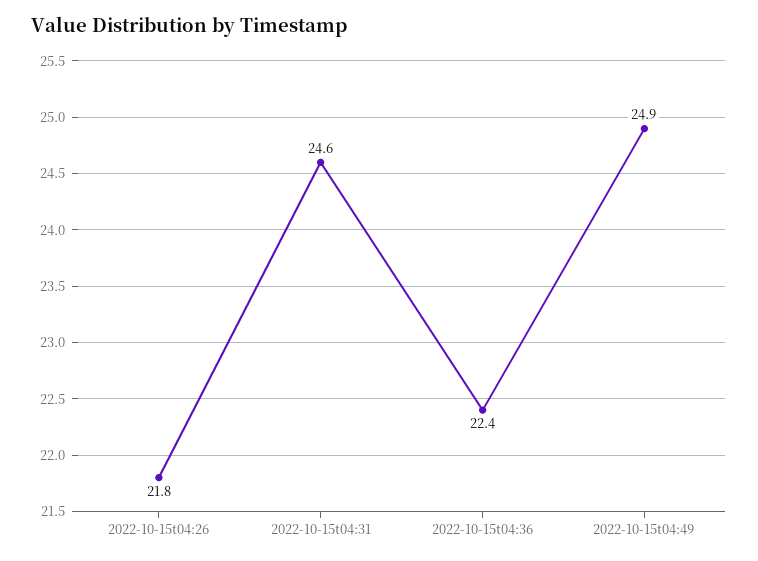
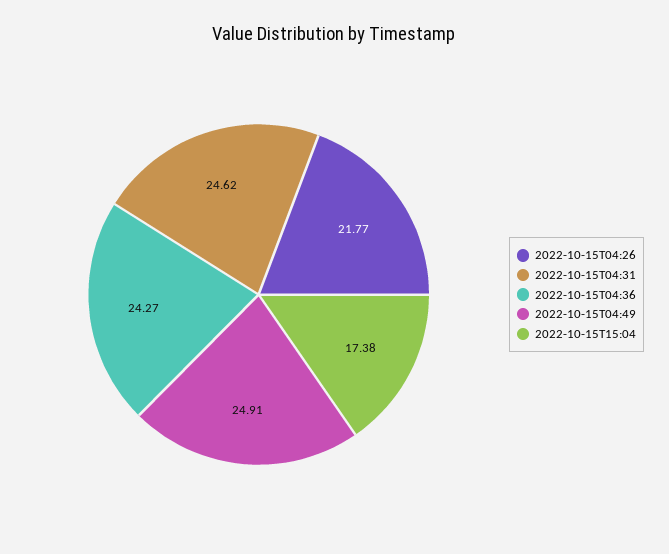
2022-10-15t04:36: 22.4 -> 24.27
2022-10-15T15:04: none -> 17.38

